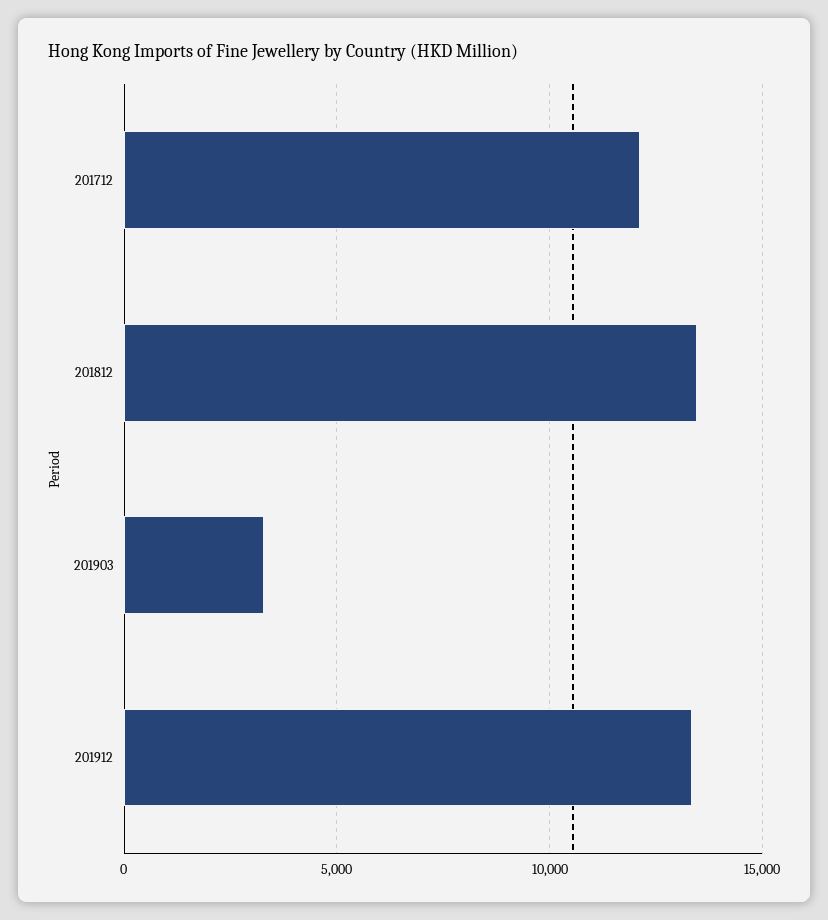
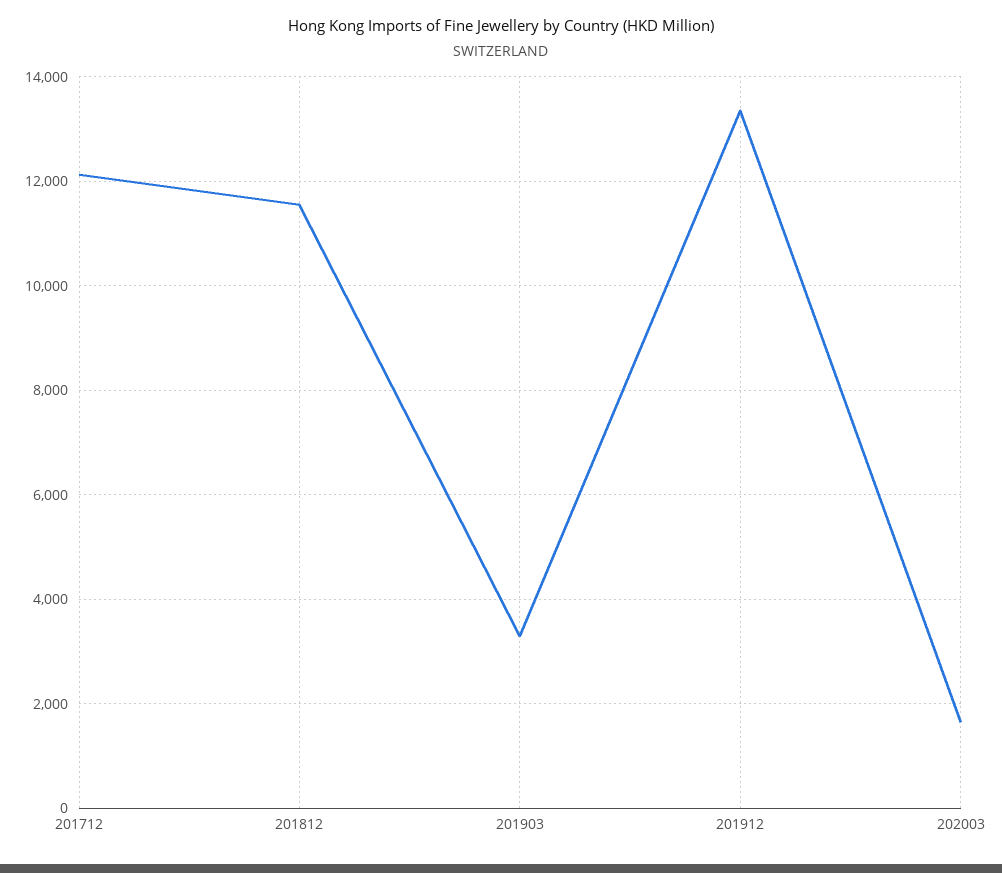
201812: 13500 -> 11600
202003: none -> 1600

